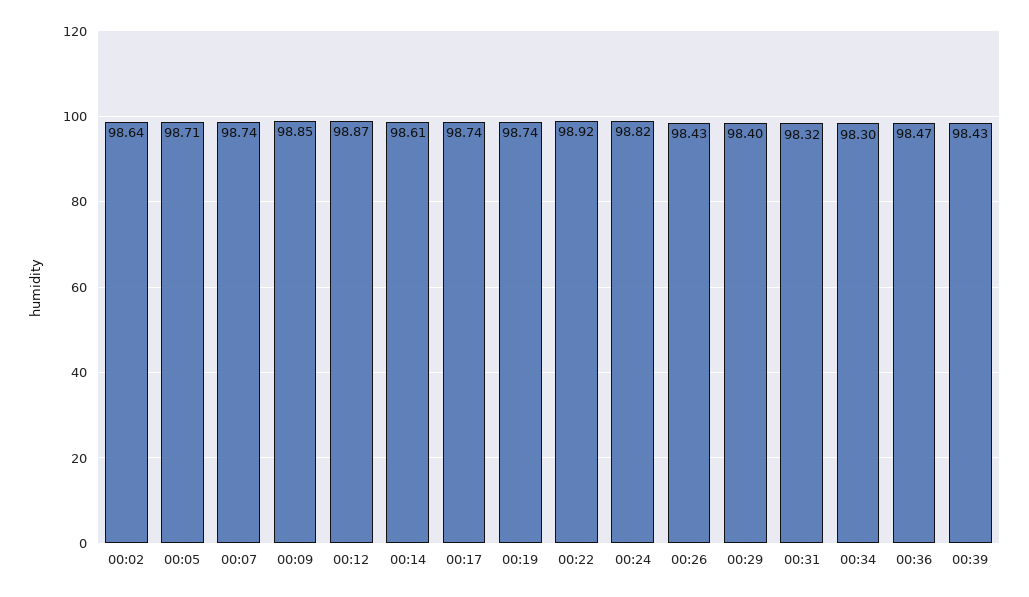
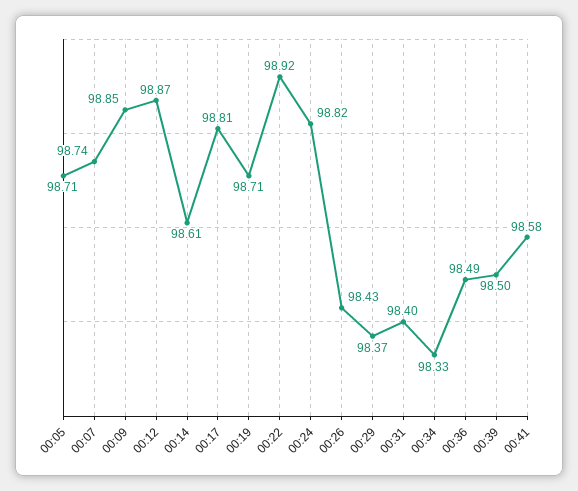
00:02: 98.64 -> none
00:17: 98.74 -> 98.81
00:19: 98.74 -> 98.71
00:29: 98.4 -> 98.37
00:31: 98.32 -> 98.4
00:34: 98.3 -> 98.33
00:36: 98.47 -> 98.49
00:39: 98.43 -> 98.5
00:41: none -> 98.58

